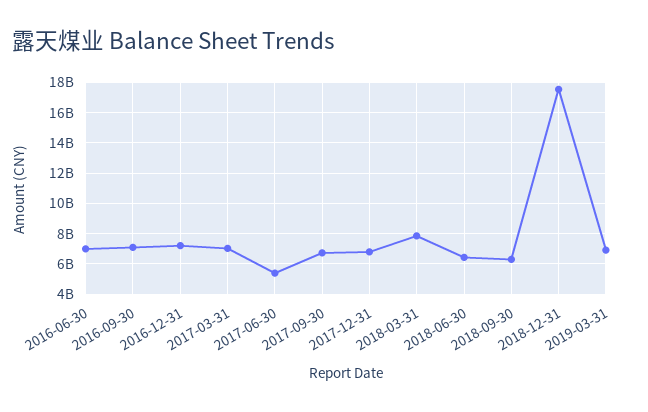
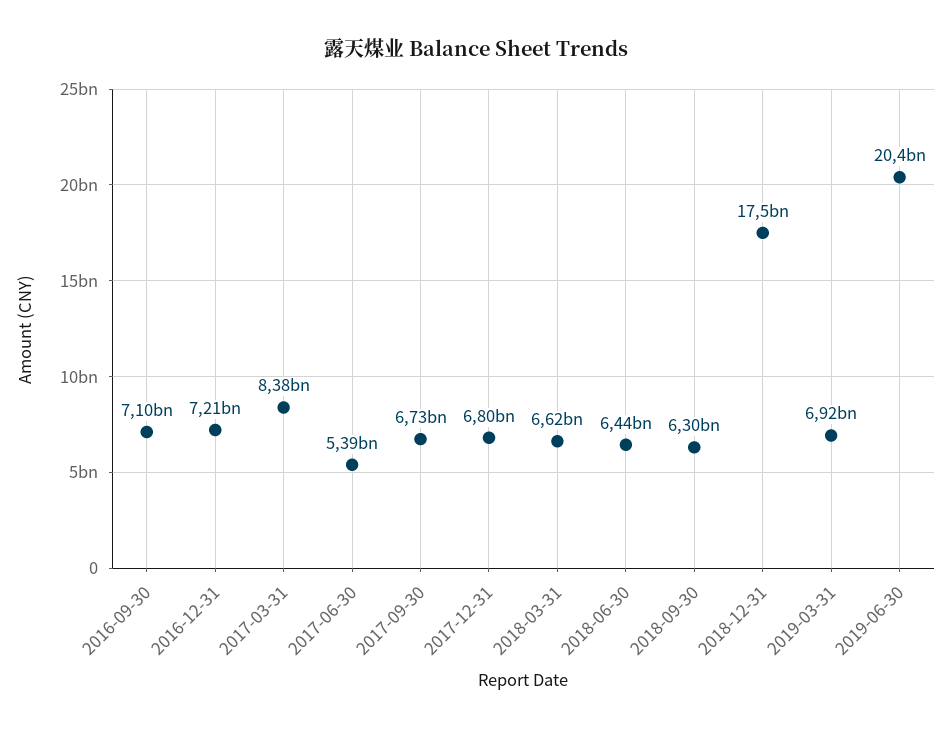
2016-06-30: 7000000000 -> none
2017-03-31: 7000000000 -> 8380000000
2018-03-31: 8000000000 -> 6620000000
2019-06-30: none -> 20400000000

